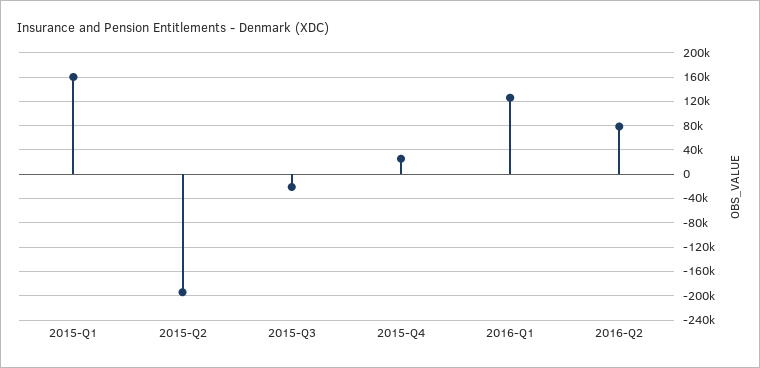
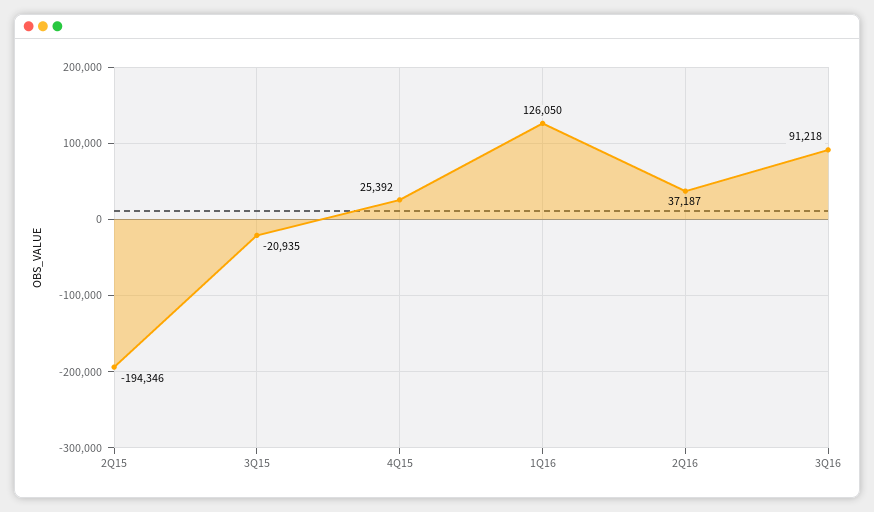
2015-Q1: 160000 -> none
2016-Q2: 80000 -> 37187
3Q16: none -> 91218

